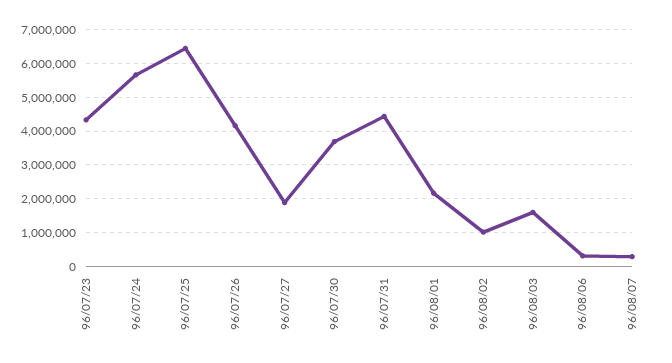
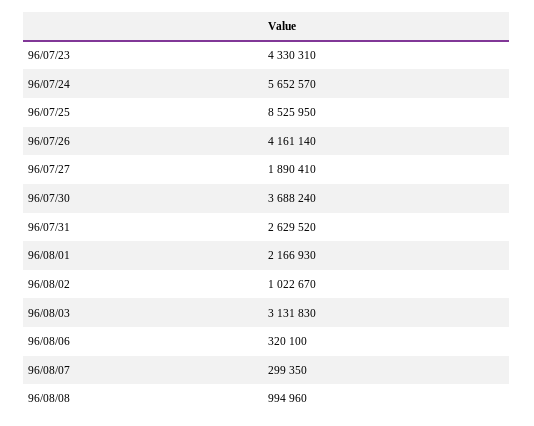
96/07/25: 6400000 -> 8525950
96/07/31: 4400000 -> 2629520
96/08/03: 1600000 -> 3131830
96/08/08: none -> 994960

